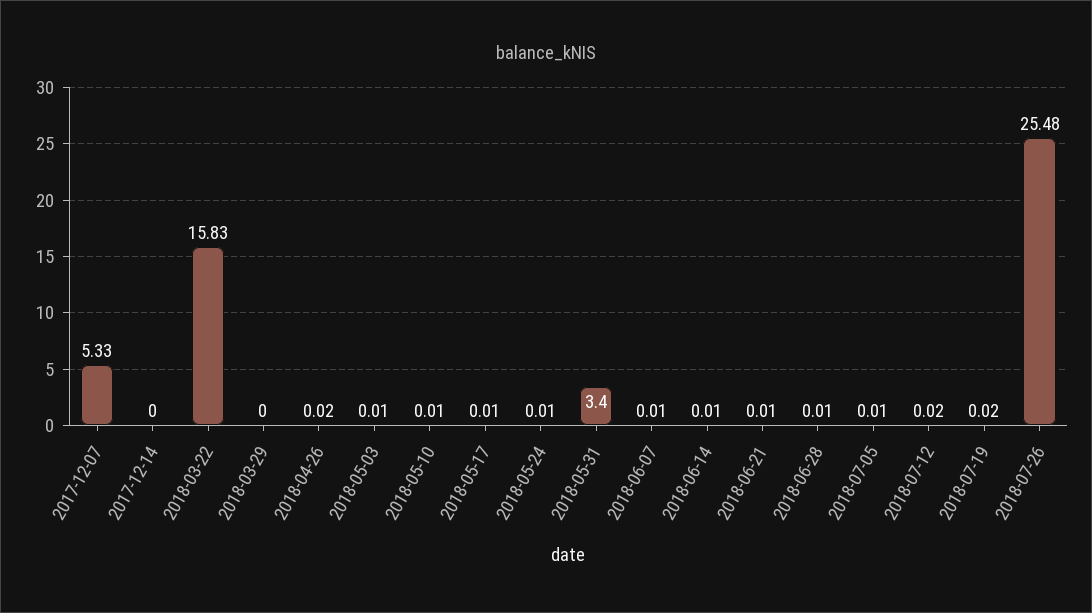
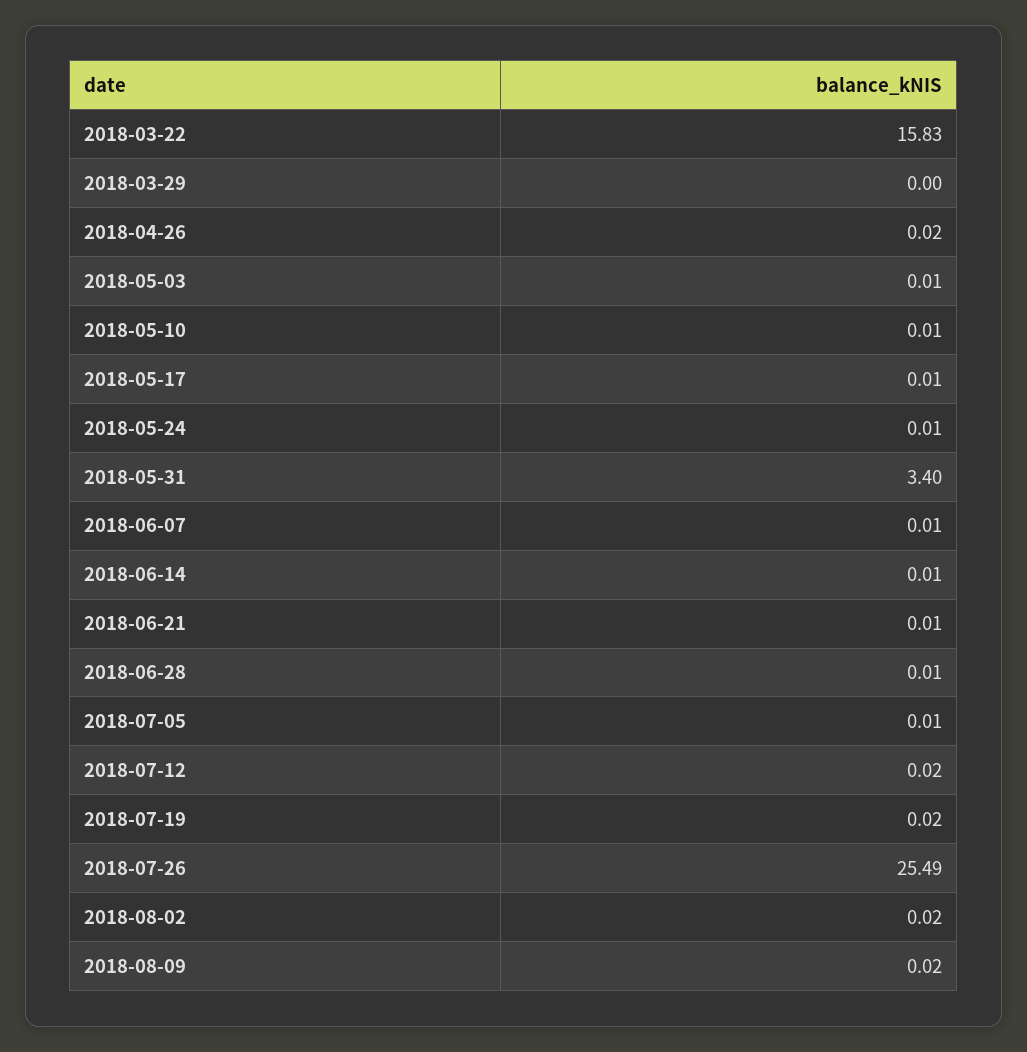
2017-12-07: 5.33 -> none
2017-12-14: 0 -> none
2018-07-26: 25.48 -> 25.49
2018-08-02: none -> 0.02
2018-08-09: none -> 0.02

